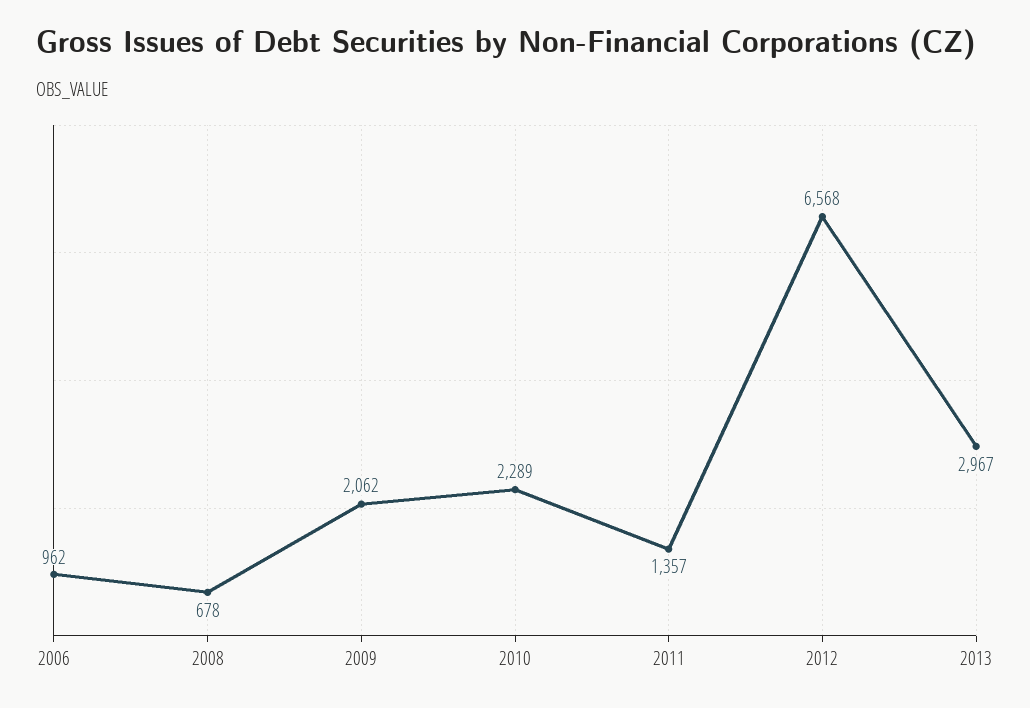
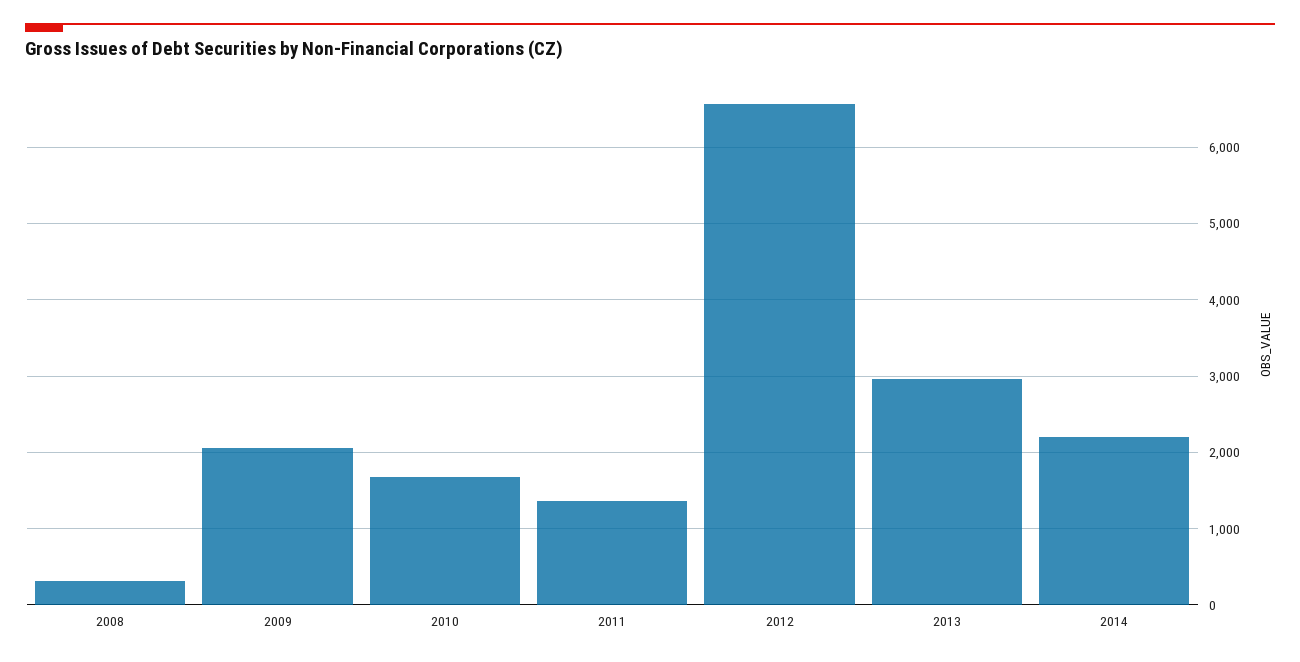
2006: 962 -> none
2008: 678 -> 300
2010: 2289 -> 1700
2014: none -> 2200

